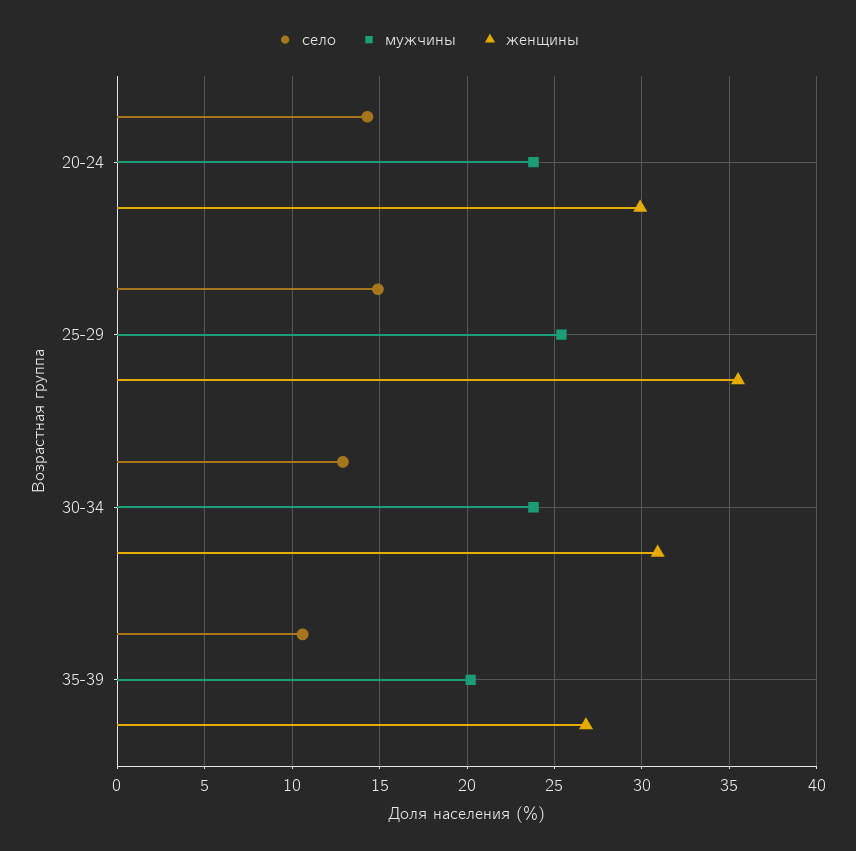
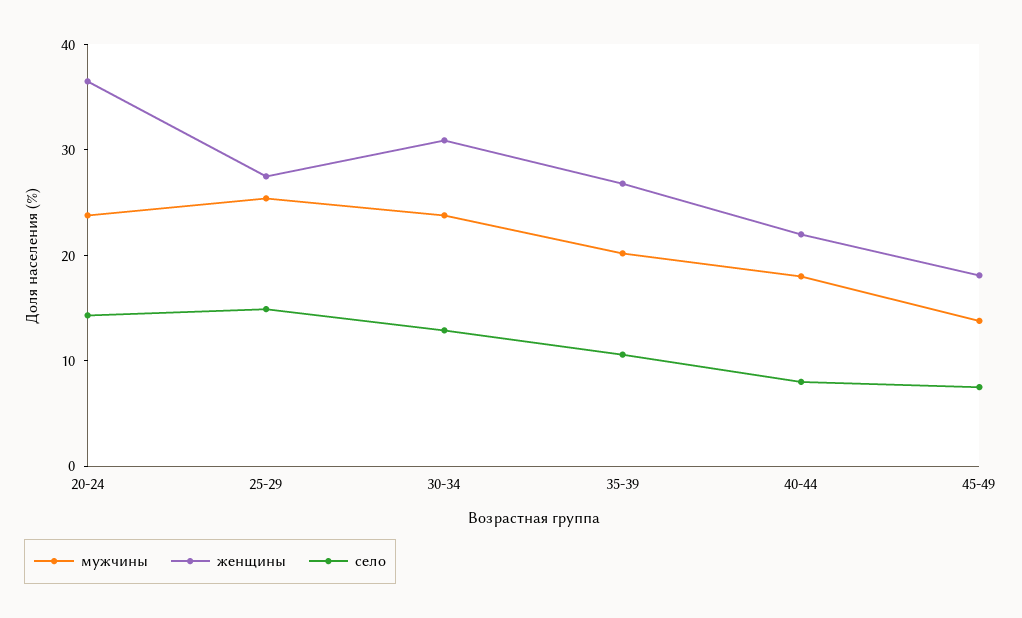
женщины, 20-24: 30 -> 36
женщины, 25-29: 35.5 -> 28
мужчины, 40-44: none -> 18
женщины, 40-44: none -> 22
село, 40-44: none -> 8
мужчины, 45-49: none -> 14
женщины, 45-49: none -> 18
село, 45-49: none -> 8

